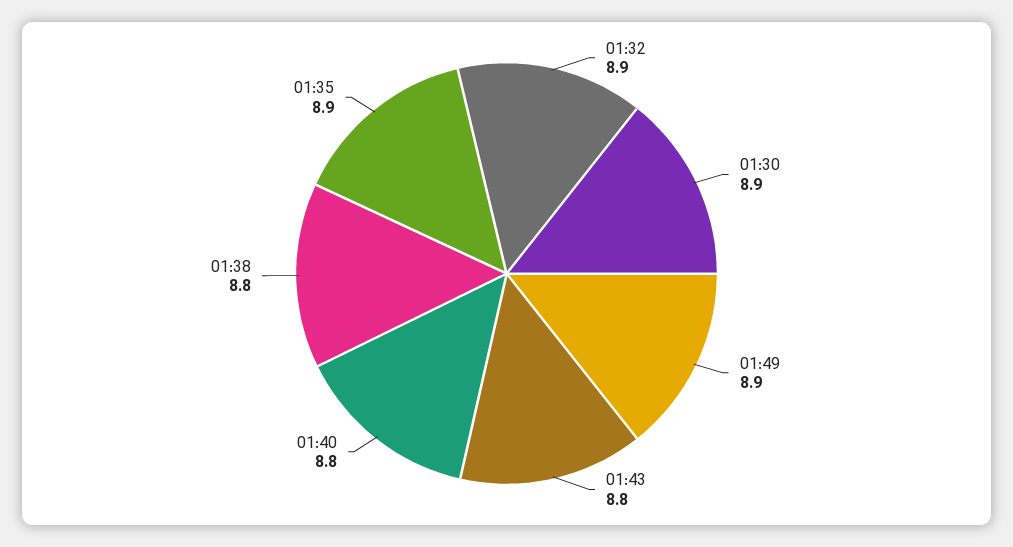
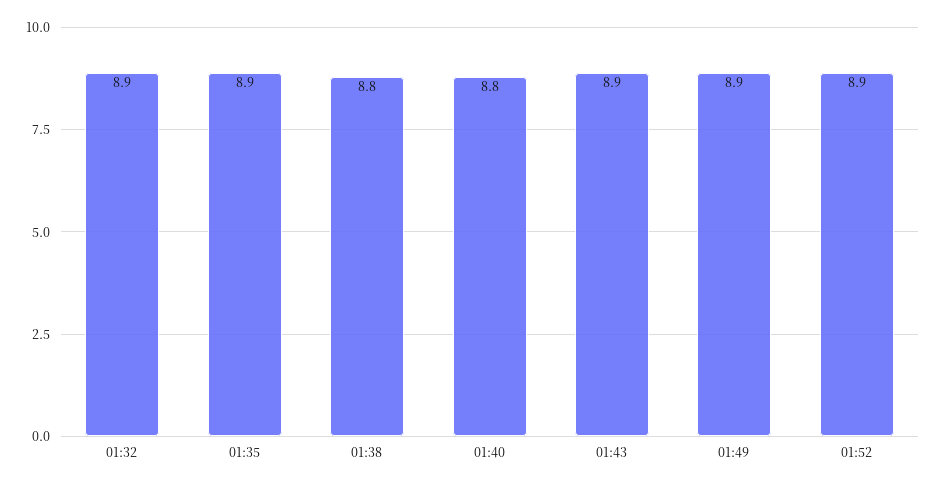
01:30: 8.9 -> none
01:43: 8.8 -> 8.9
01:52: none -> 8.9

